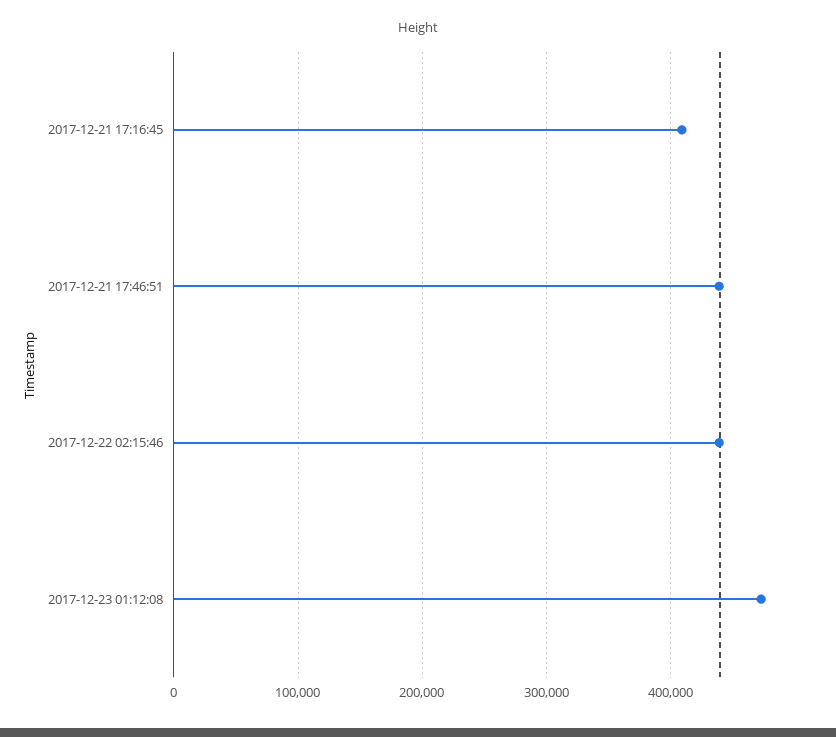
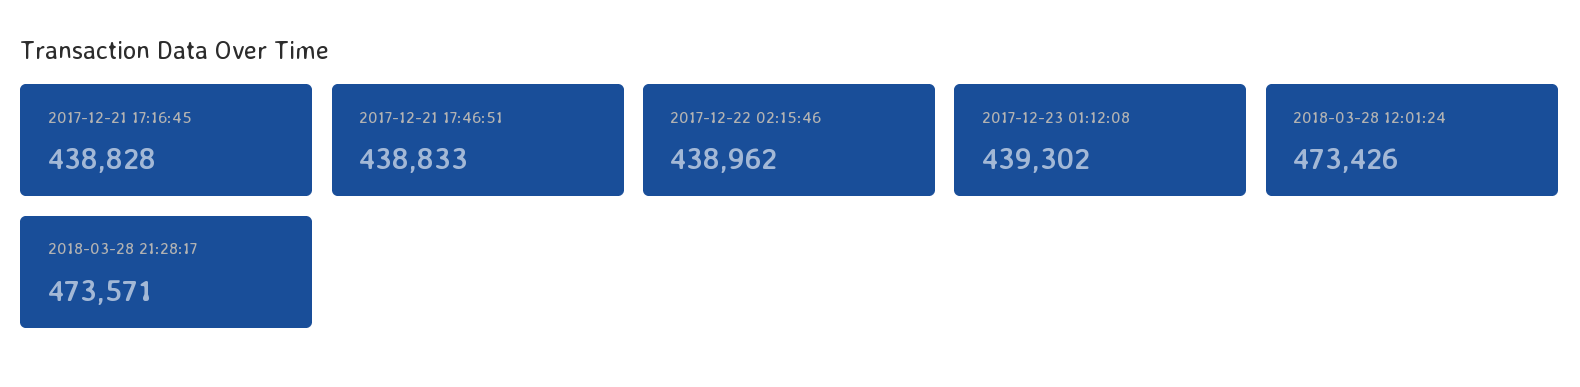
2017-12-21 17:16:45: 410000 -> 438828
2017-12-23 01:12:08: 470000 -> 439302
2018-03-28 12:01:24: none -> 473426
2018-03-28 21:28:17: none -> 473571

